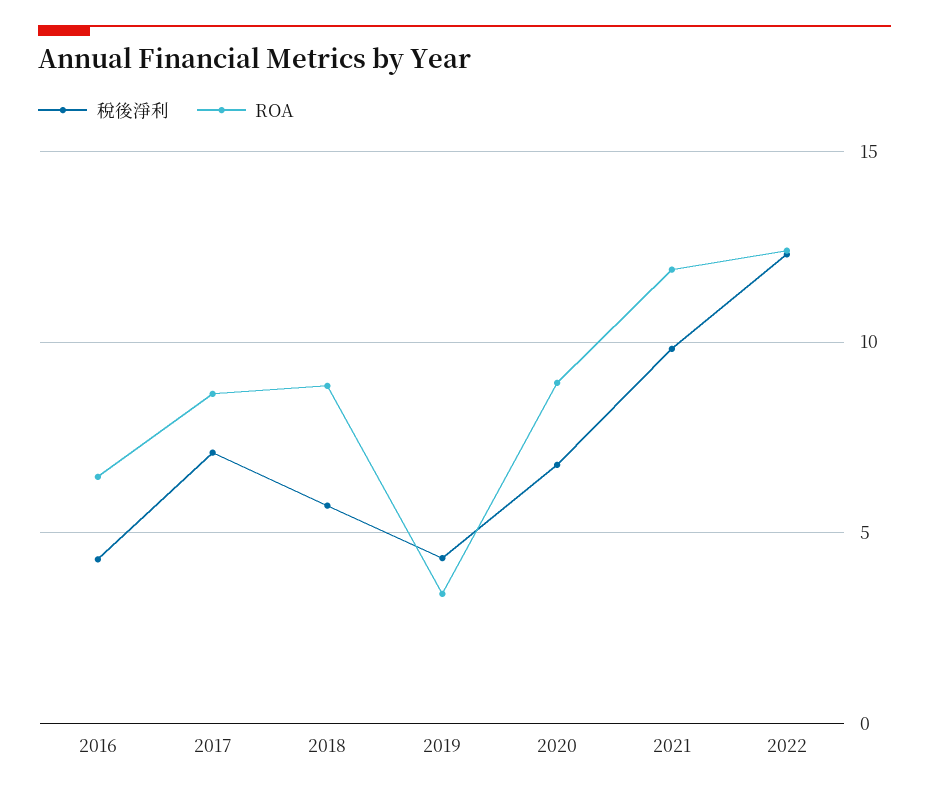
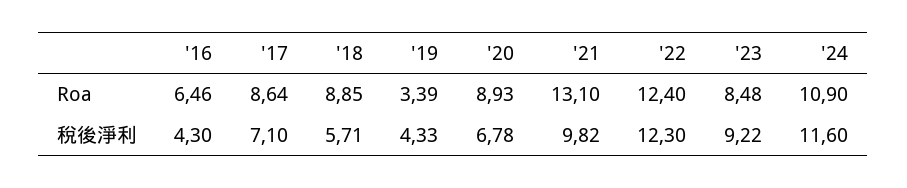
ROA, 2021: 12 -> 13.1
ROA, '23: none -> 8.48
ROA, '24: none -> 10.9
稅後淨利, '23: none -> 9.22
稅後淨利, '24: none -> 11.6

